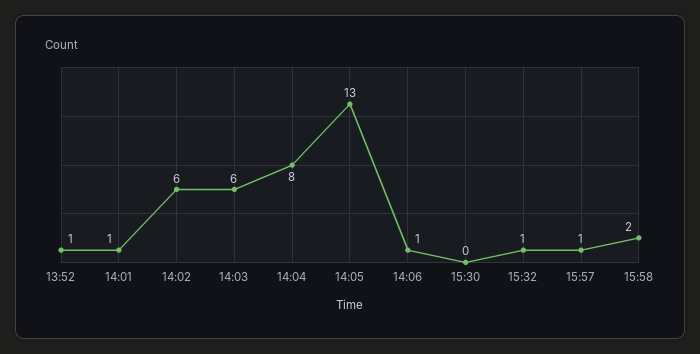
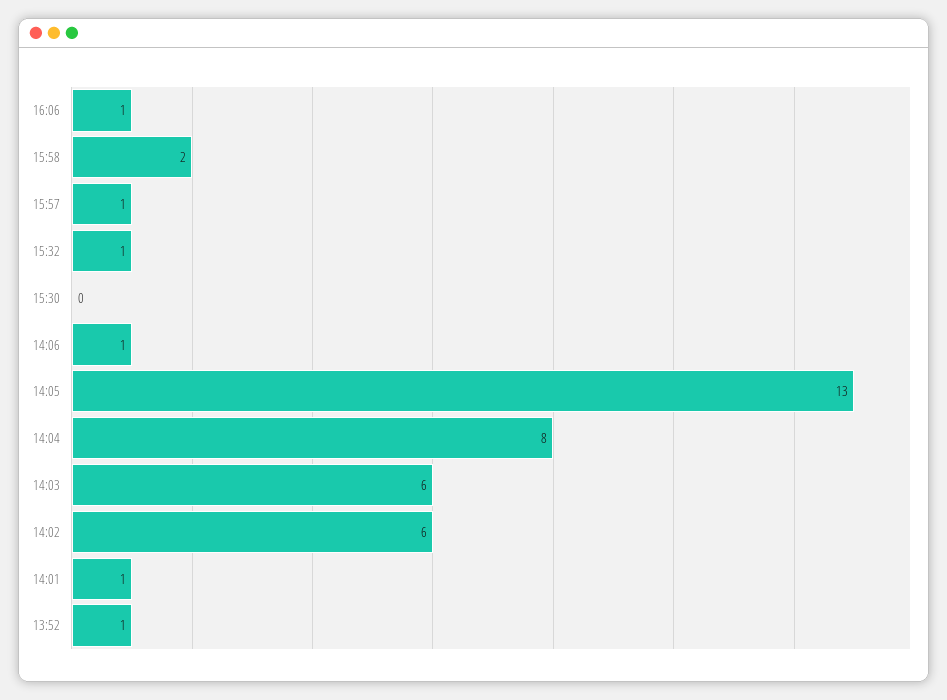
16:06: none -> 1

